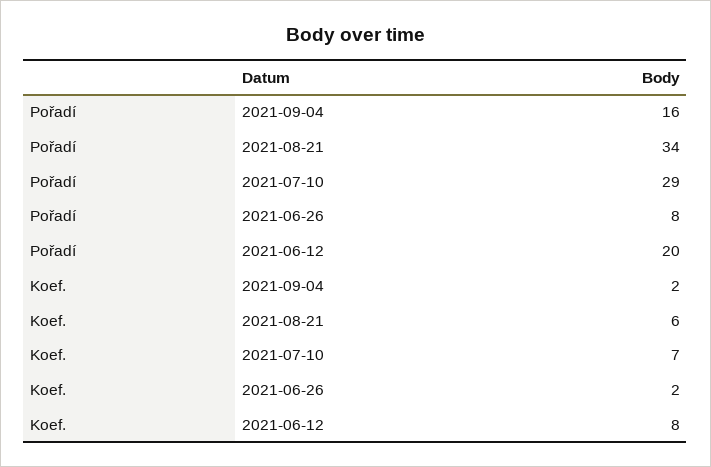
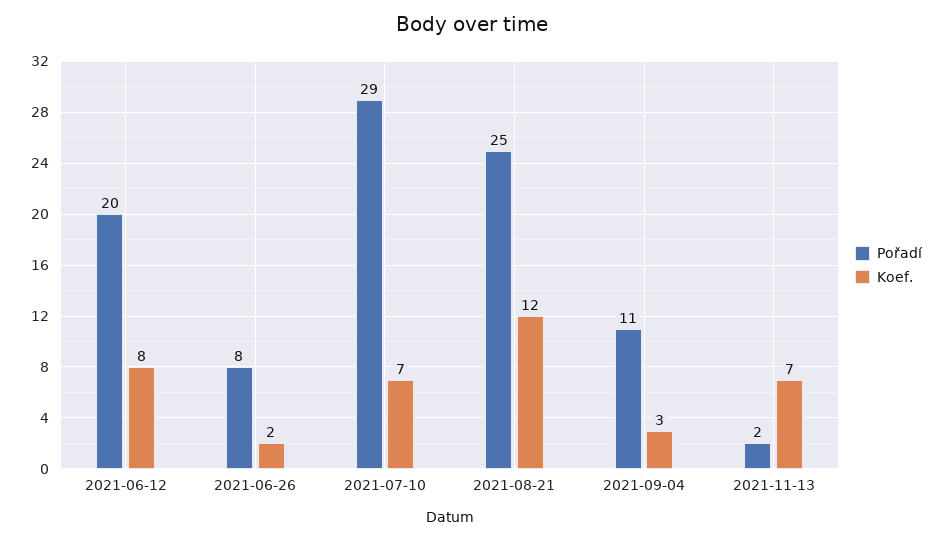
Pořadí, 2021-09-04: 16 -> 11
Pořadí, 2021-08-21: 34 -> 25
Koef., 2021-09-04: 2 -> 3
Koef., 2021-08-21: 6 -> 12
Pořadí, 2021-11-13: none -> 2
Koef., 2021-11-13: none -> 7

